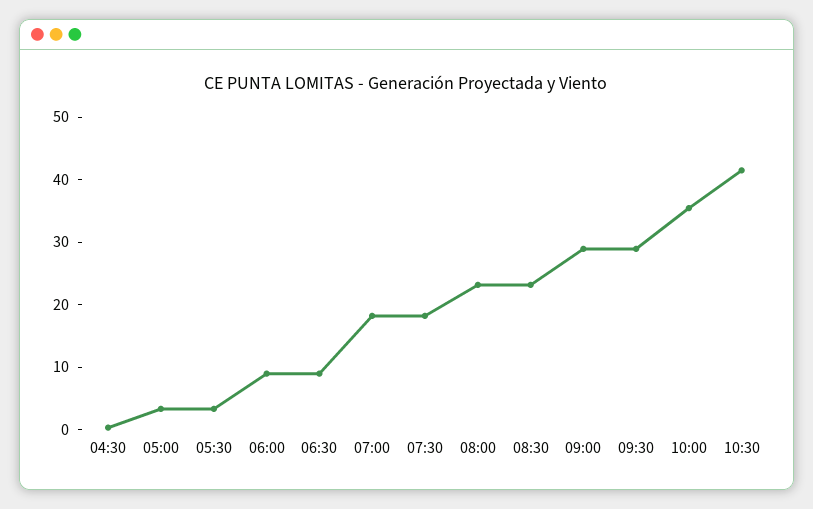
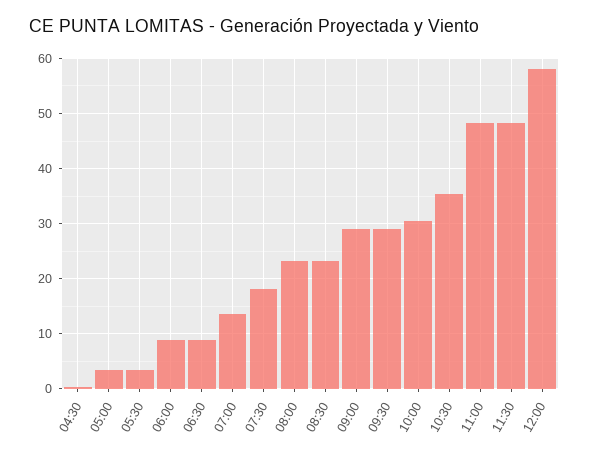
07:00: 18 -> 14
10:00: 36 -> 30
10:30: 42 -> 36
11:00: none -> 48
11:30: none -> 48
12:00: none -> 58

